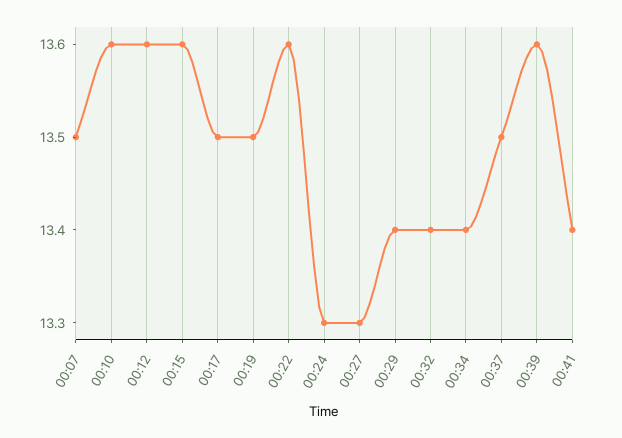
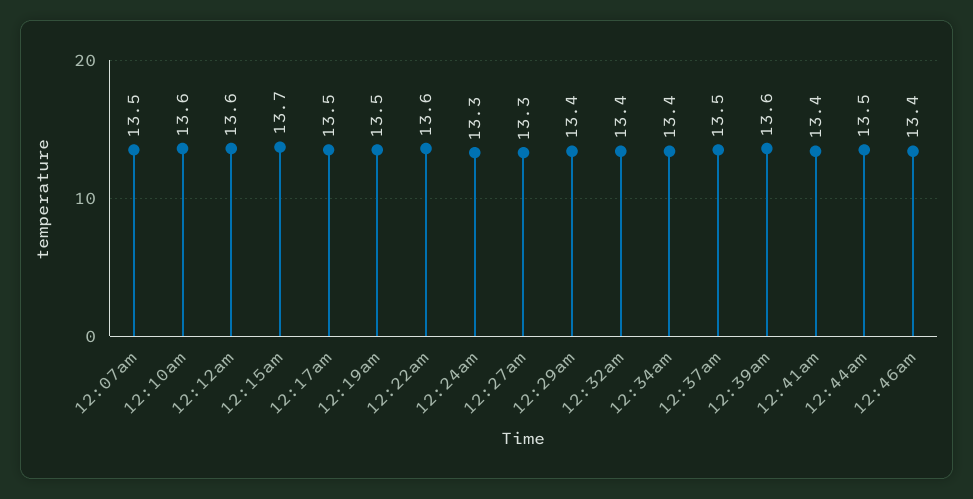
00:15: 13.6 -> 13.7
12:44am: none -> 13.5
12:46am: none -> 13.4

